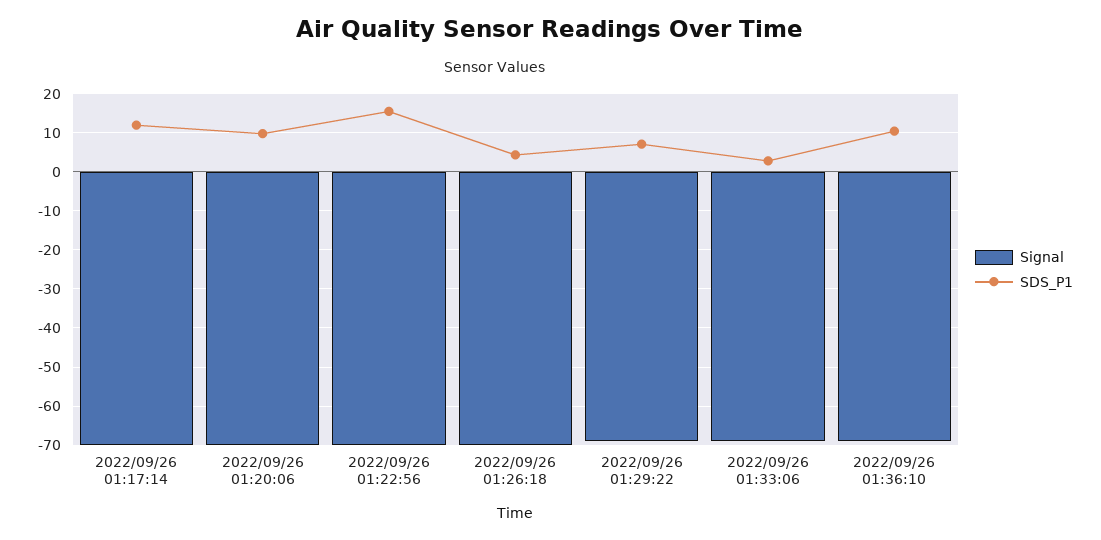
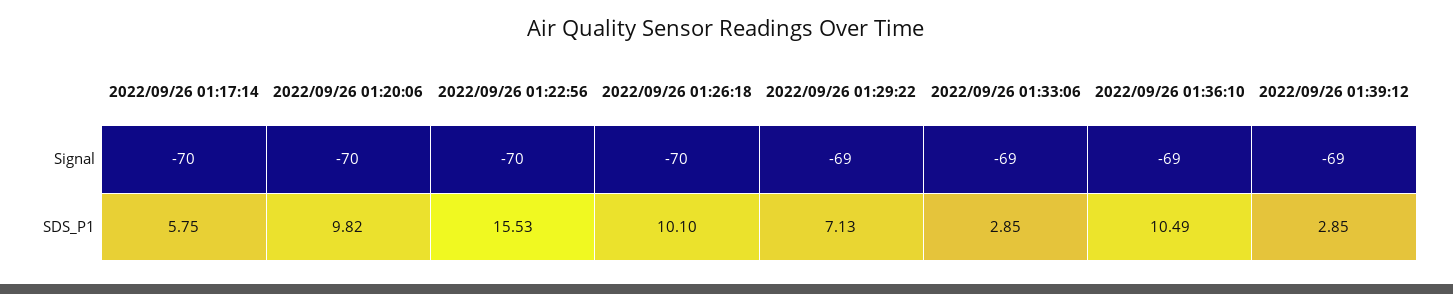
SDS_P1, 2022/09/26 01:17:14: 12 -> 5.75
SDS_P1, 2022/09/26 01:26:18: 4 -> 10.1
Signal, 2022/09/26 01:39:12: none -> -69
SDS_P1, 2022/09/26 01:39:12: none -> 2.85

